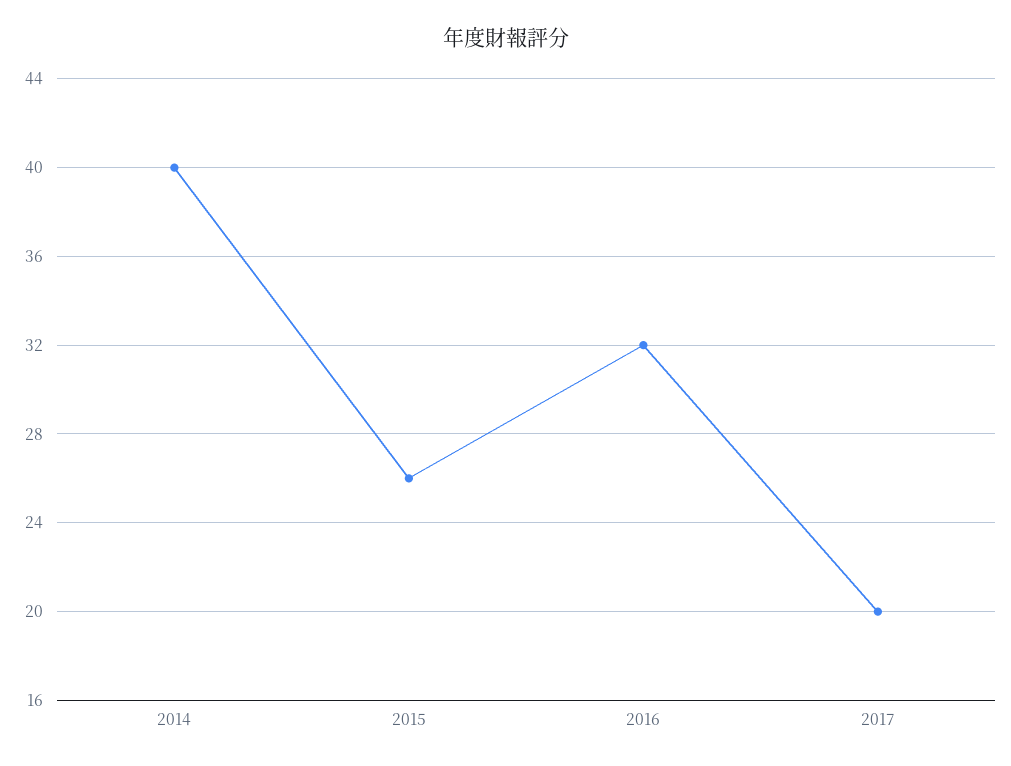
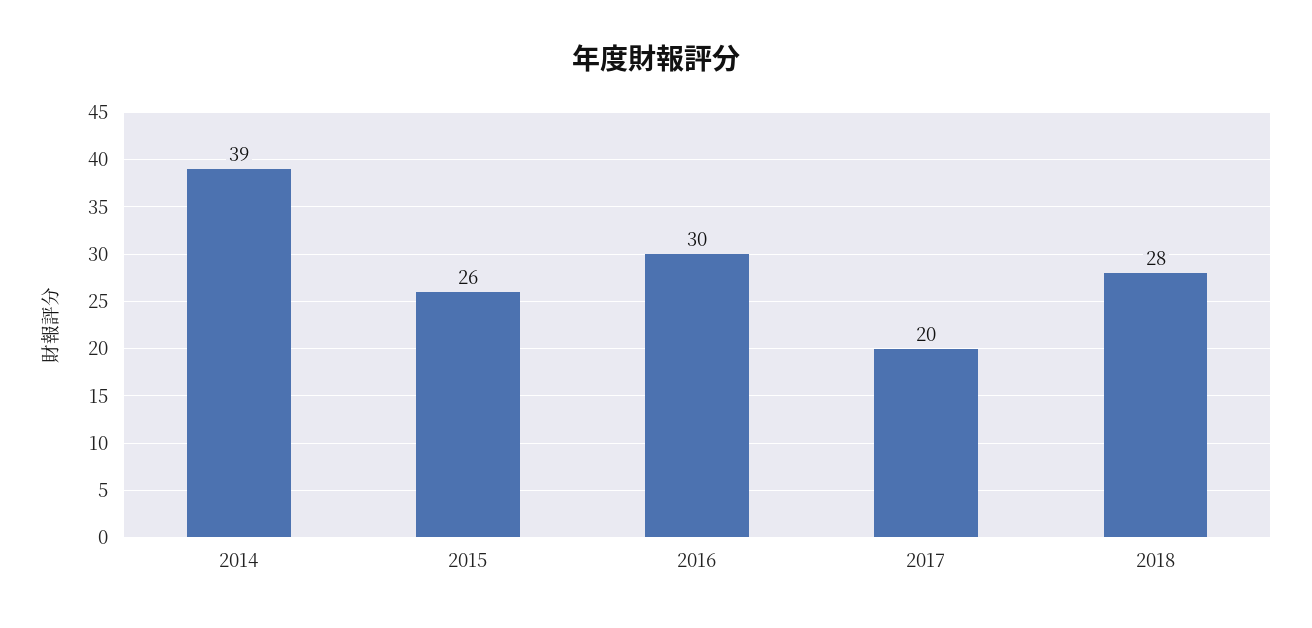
2014: 40 -> 39
2016: 32 -> 30
2018: none -> 28

